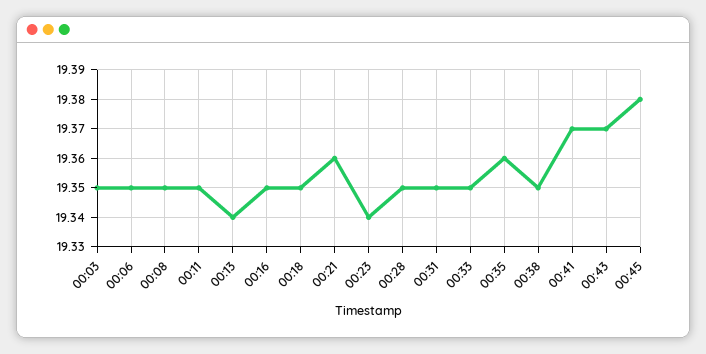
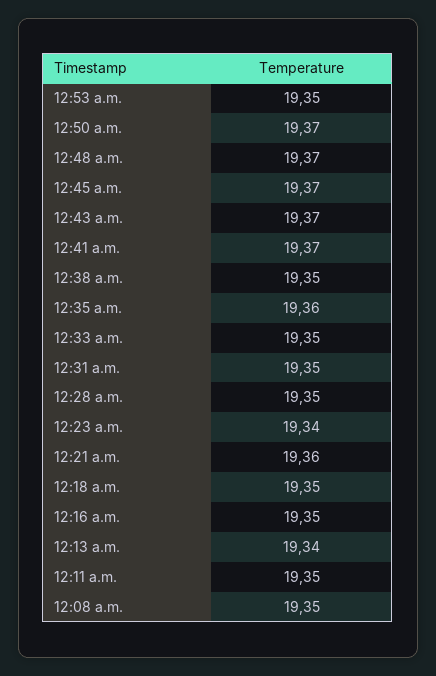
00:03: 19.35 -> none
00:06: 19.35 -> none
00:45: 19.38 -> 19.37
12:53 a.m.: none -> 19.35
12:50 a.m.: none -> 19.37
12:48 a.m.: none -> 19.37

